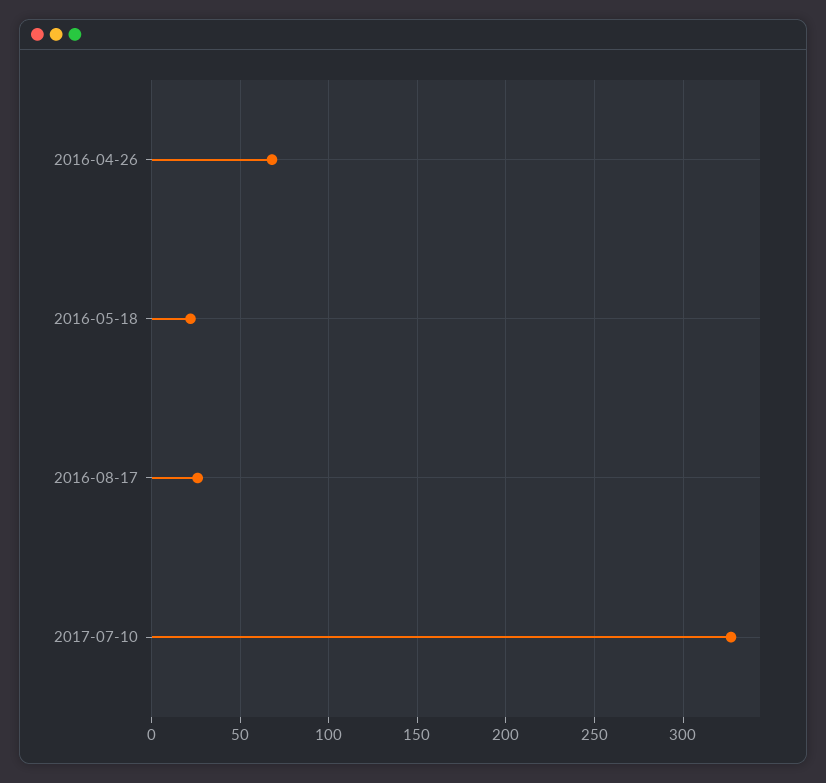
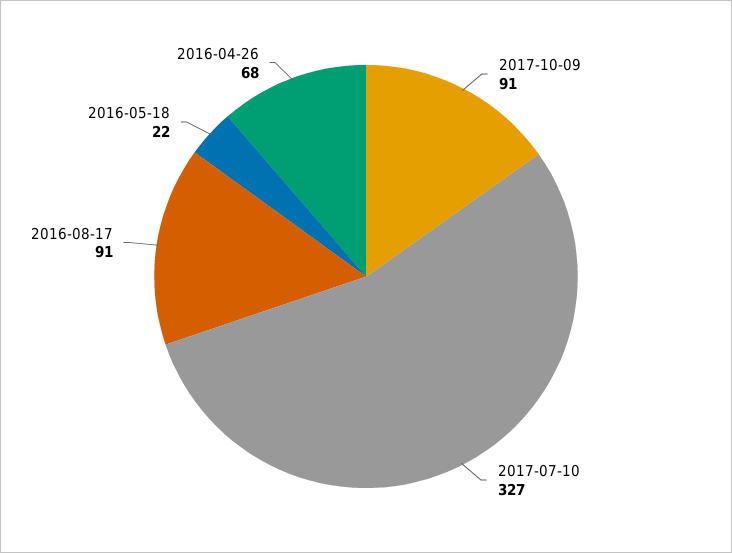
2016-08-17: 25 -> 91
2017-10-09: none -> 91

